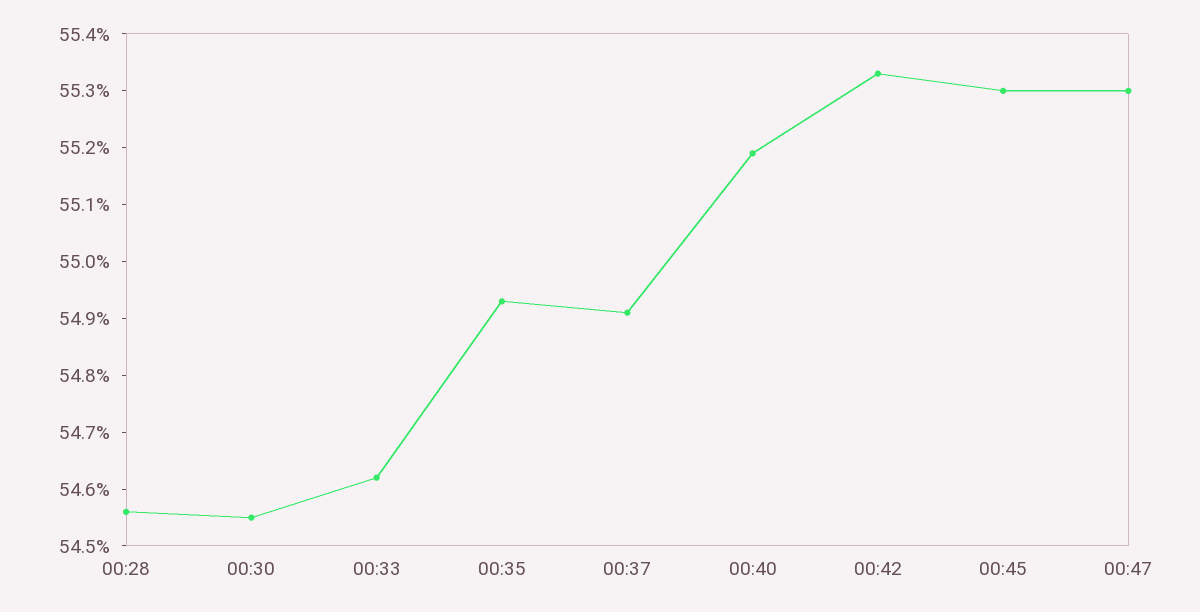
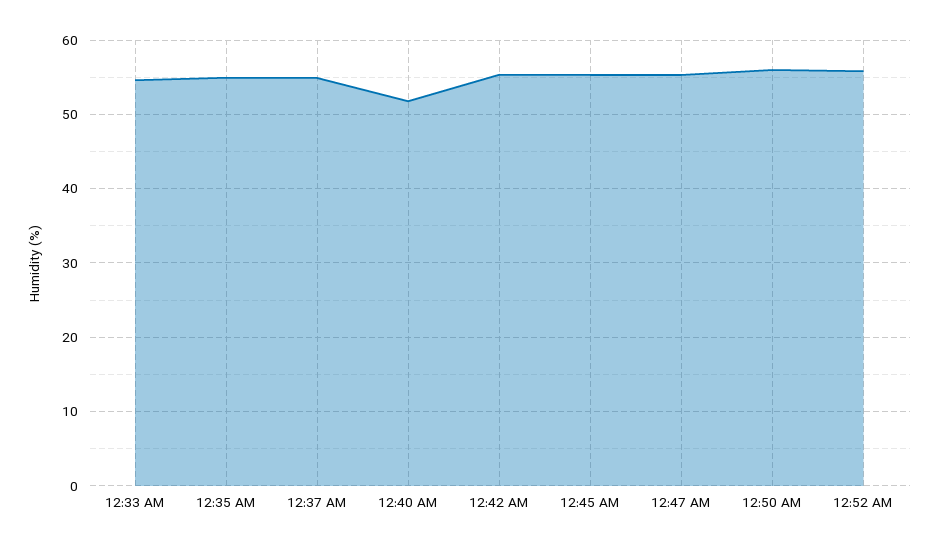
00:28: 54.55 -> none
00:30: 54.55 -> none
00:40: 55.2 -> 52
12:50 AM: none -> 56
12:52 AM: none -> 56

